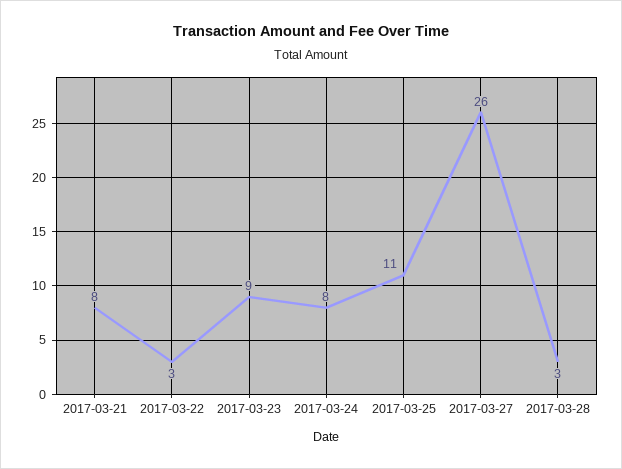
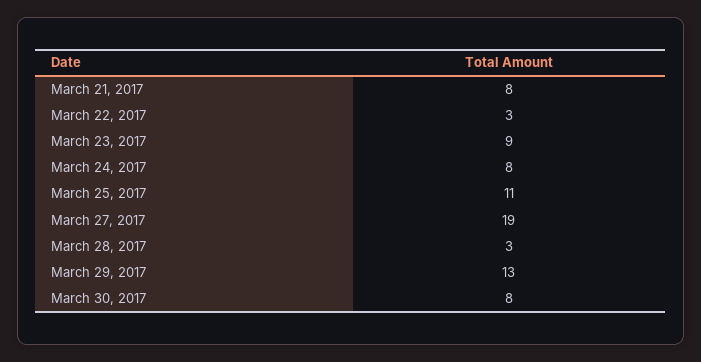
2017-03-27: 26 -> 19
March 29, 2017: none -> 13
March 30, 2017: none -> 8

